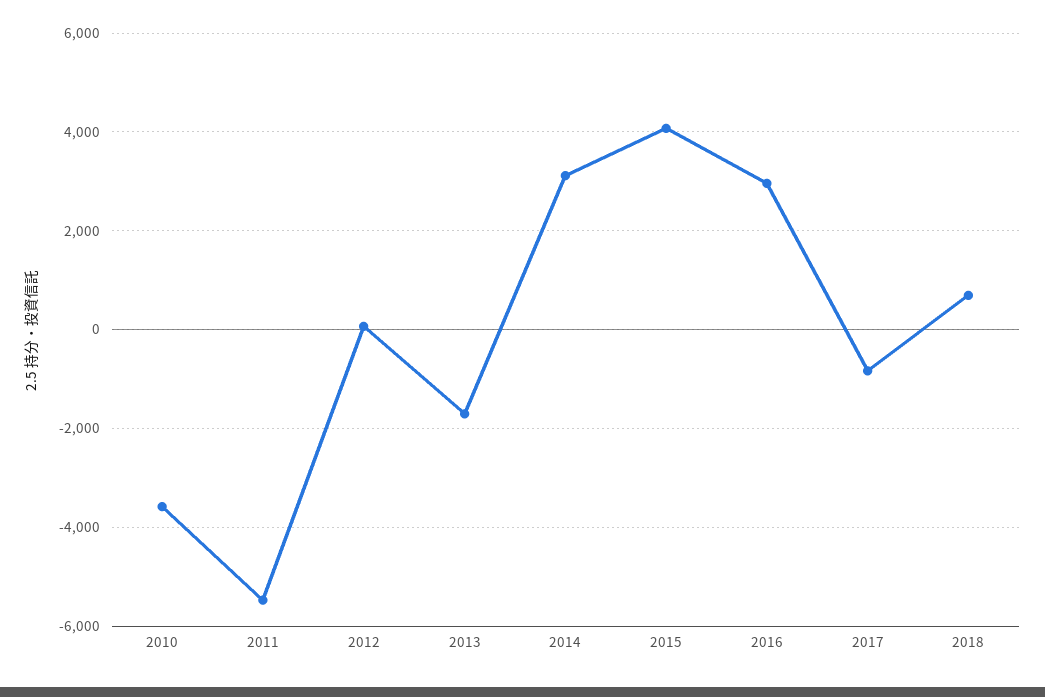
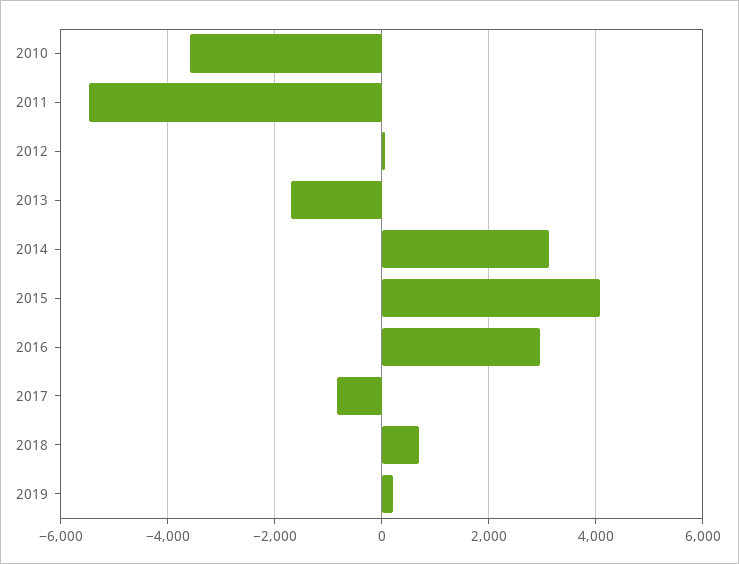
2019: none -> 200

